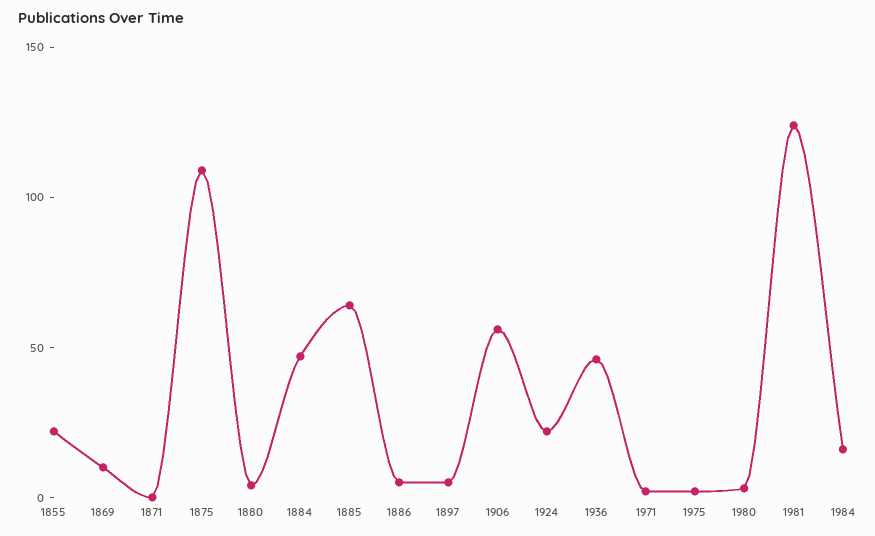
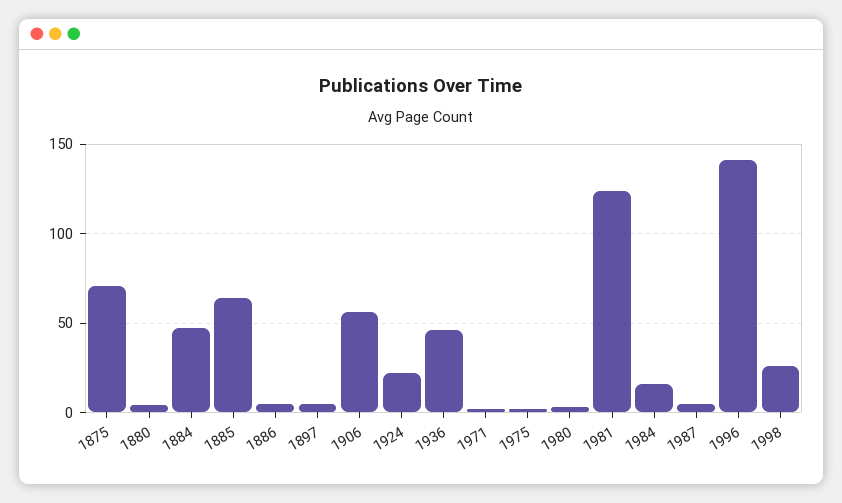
1855: 20 -> none
1869: 10 -> none
1871: 0 -> none
1875: 110 -> 70
1987: none -> 5
1996: none -> 140
1998: none -> 25

